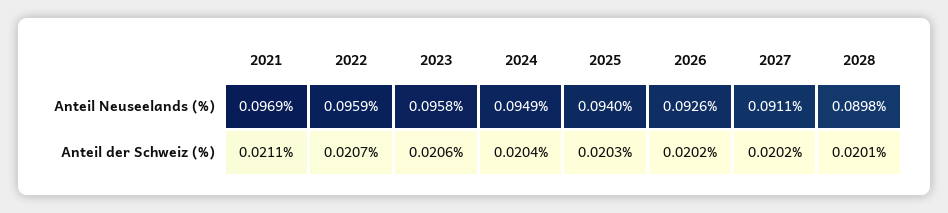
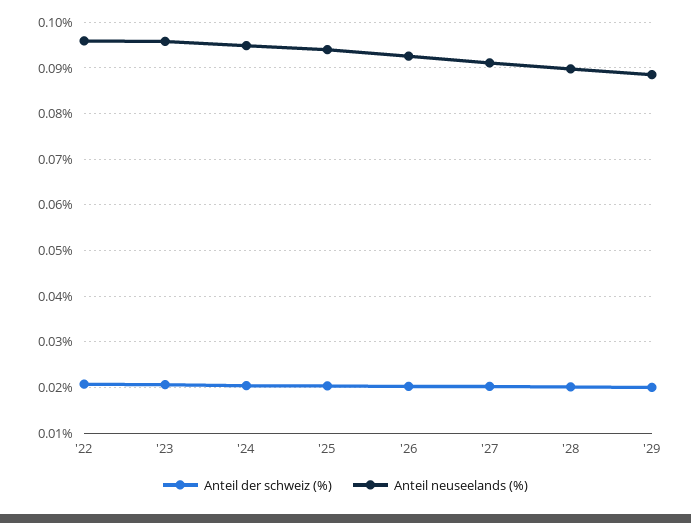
Anteil Neuseelands (%), 2021: 0.0969 -> none
Anteil der Schweiz (%), 2021: 0.0211 -> none
Anteil der Schweiz (%), '29: none -> 0.02
Anteil Neuseelands (%), '29: none -> 0.088

